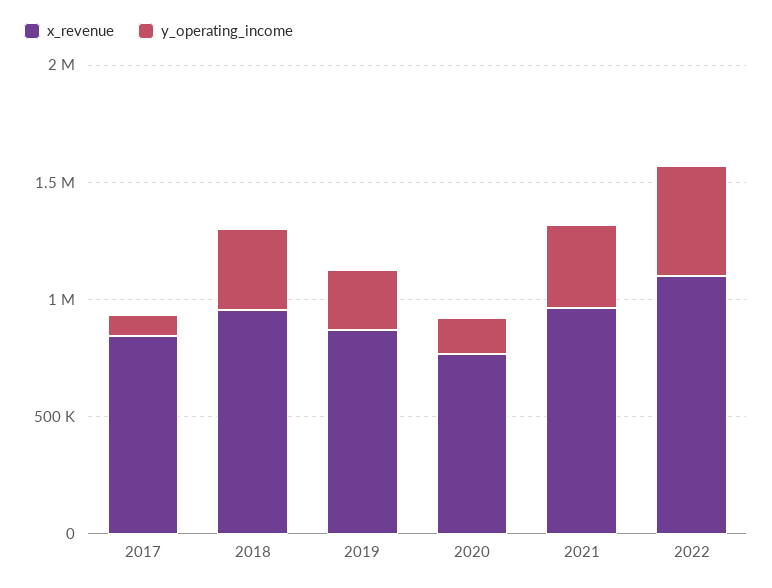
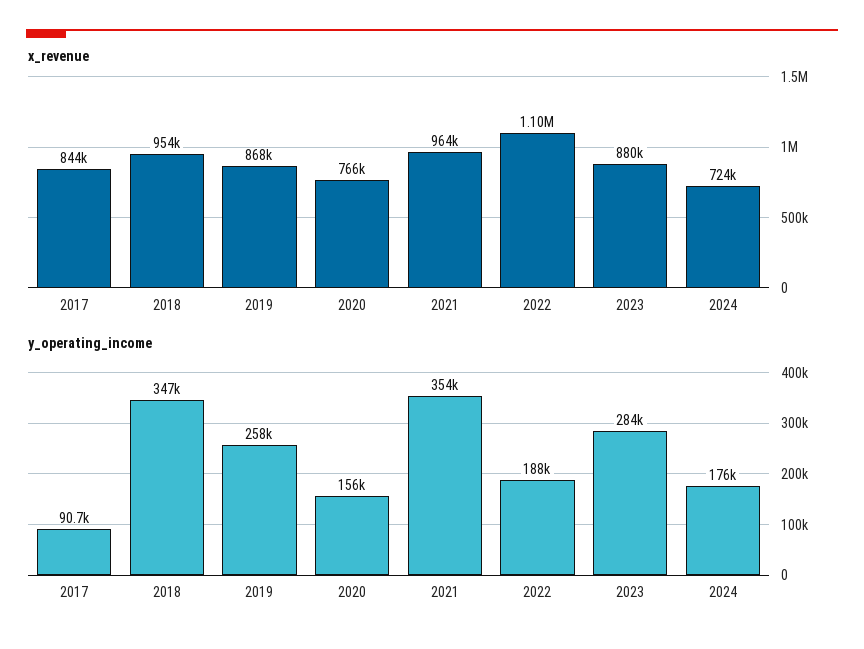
y_operating_income, 2022: 500000 -> 188000
x_revenue, 2023: none -> 880000
x_revenue, 2024: none -> 724000
y_operating_income, 2023: none -> 284000
y_operating_income, 2024: none -> 176000

